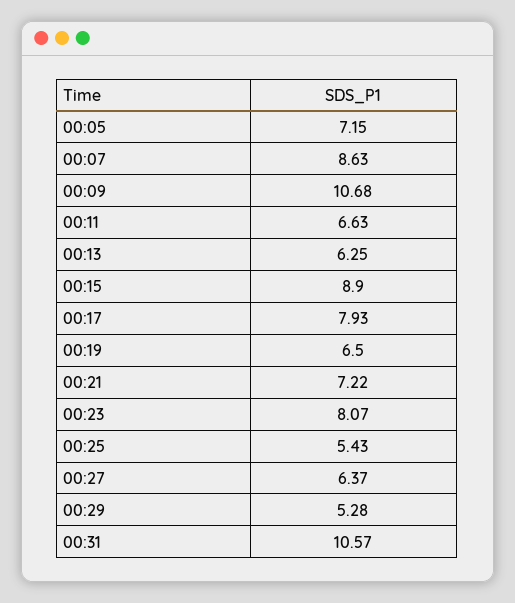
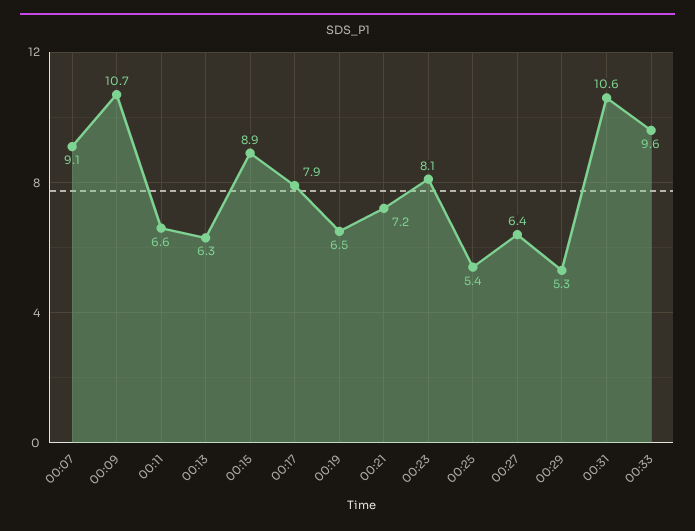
00:05: 7.15 -> none
00:07: 8.63 -> 9.1
00:33: none -> 9.6

